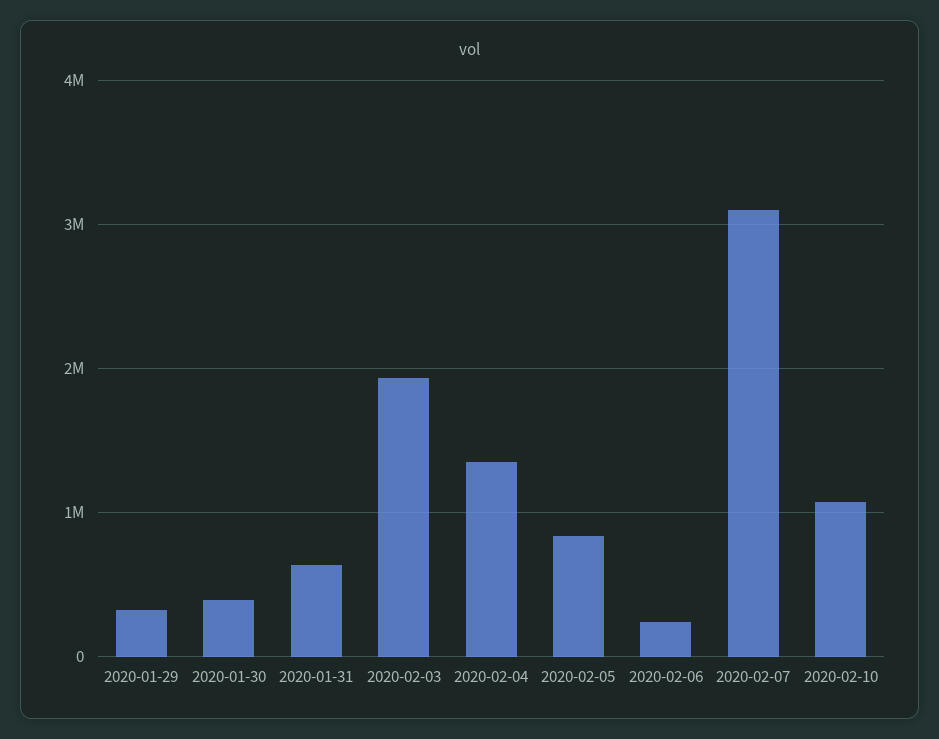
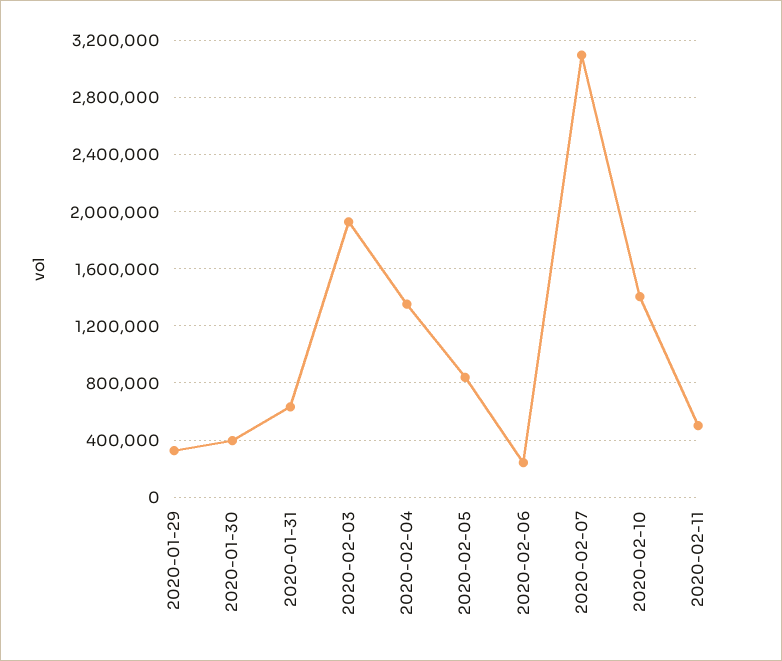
2020-02-10: 1100000 -> 1400000
2020-02-11: none -> 500000

